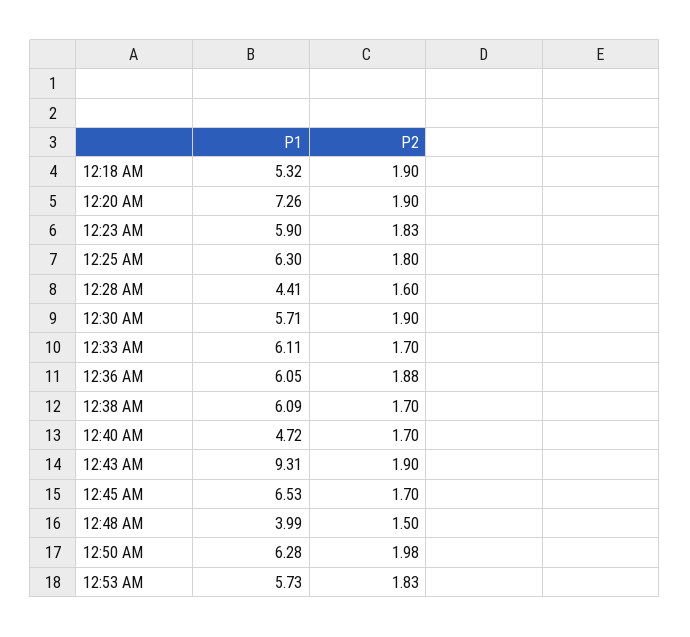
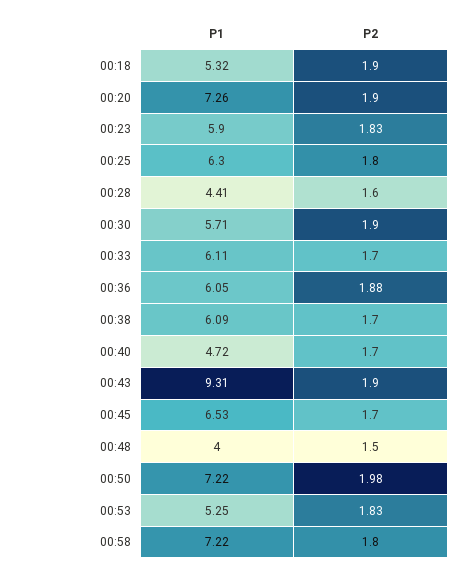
P1, 12:48 AM: 3.99 -> 4
P1, 12:50 AM: 6.28 -> 7.22
P1, 12:53 AM: 5.73 -> 5.25
P1, 00:58: none -> 7.22
P2, 00:58: none -> 1.8

